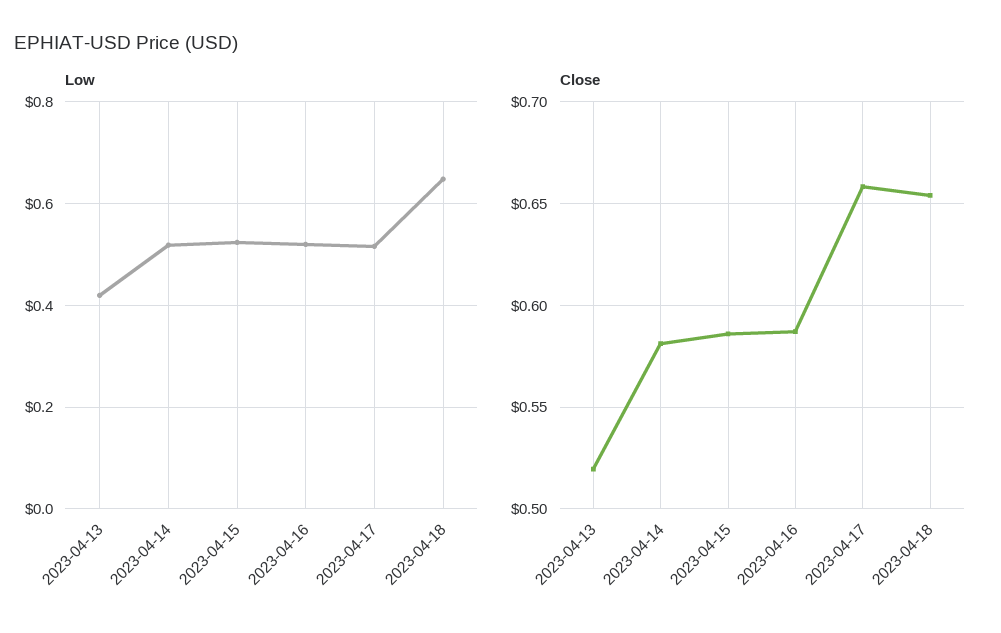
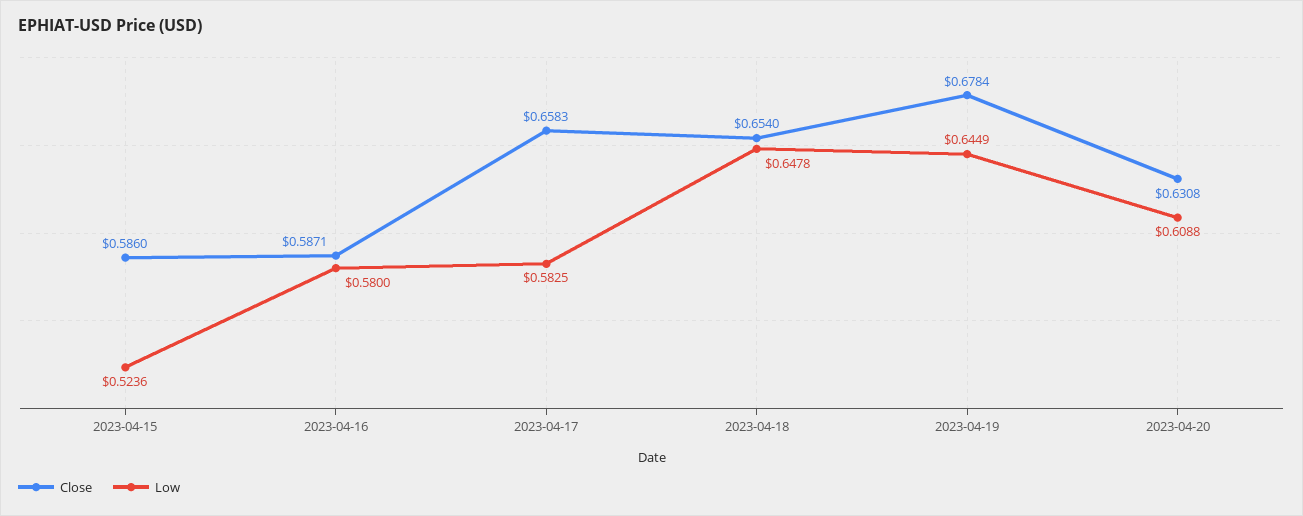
Low, 2023-04-13: 0.42 -> none
Low, 2023-04-14: 0.52 -> none
Low, 2023-04-16: 0.52 -> 0.58
Low, 2023-04-17: 0.52 -> 0.5825
Close, 2023-04-13: 0.52 -> none
Close, 2023-04-14: 0.58 -> none
Close, 2023-04-19: none -> 0.6784
Low, 2023-04-19: none -> 0.6449
Close, 2023-04-20: none -> 0.6308
Low, 2023-04-20: none -> 0.6088

